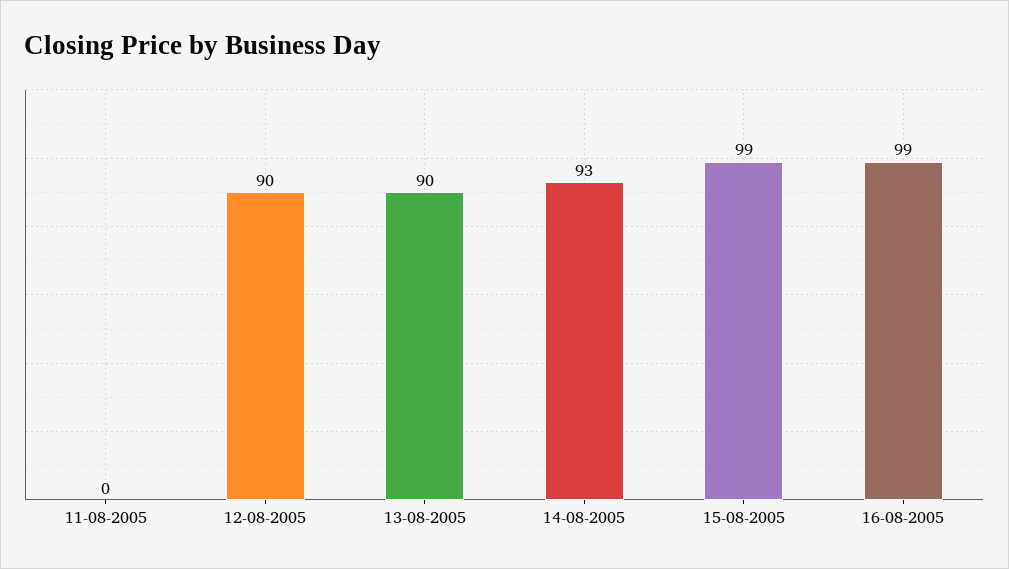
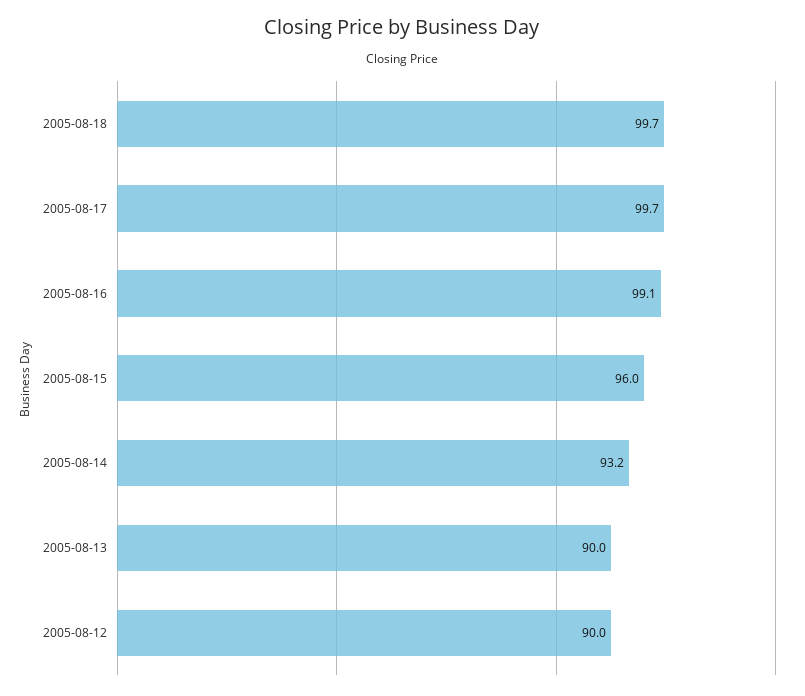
11-08-2005: 0 -> none
15-08-2005: 99 -> 96
2005-08-18: none -> 99.7
2005-08-17: none -> 99.7

